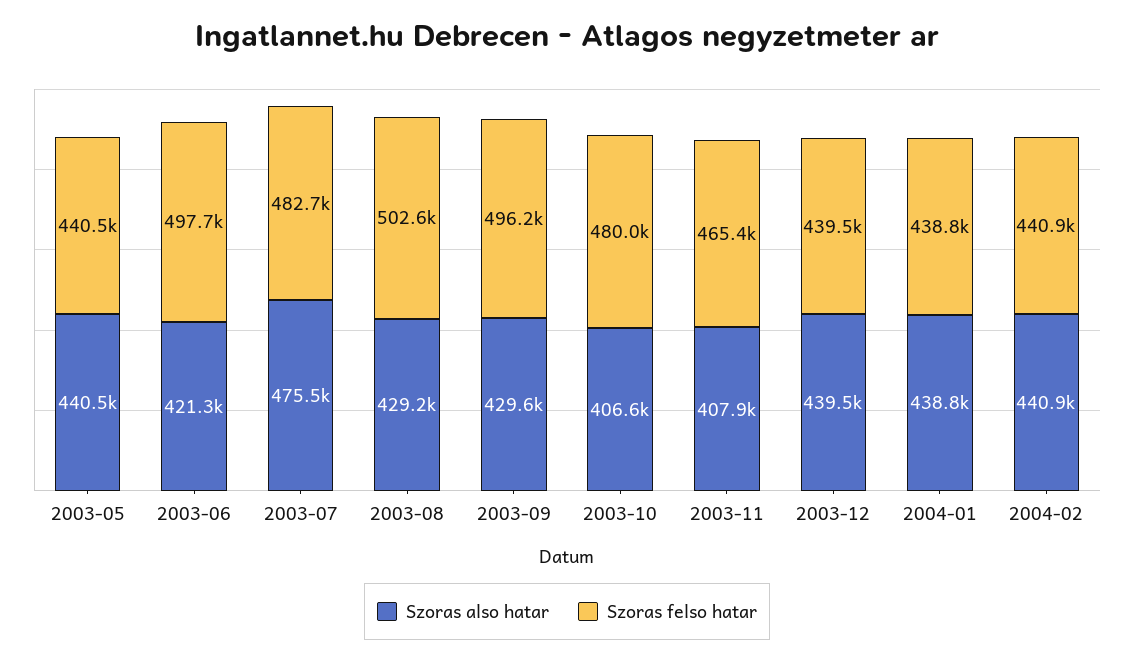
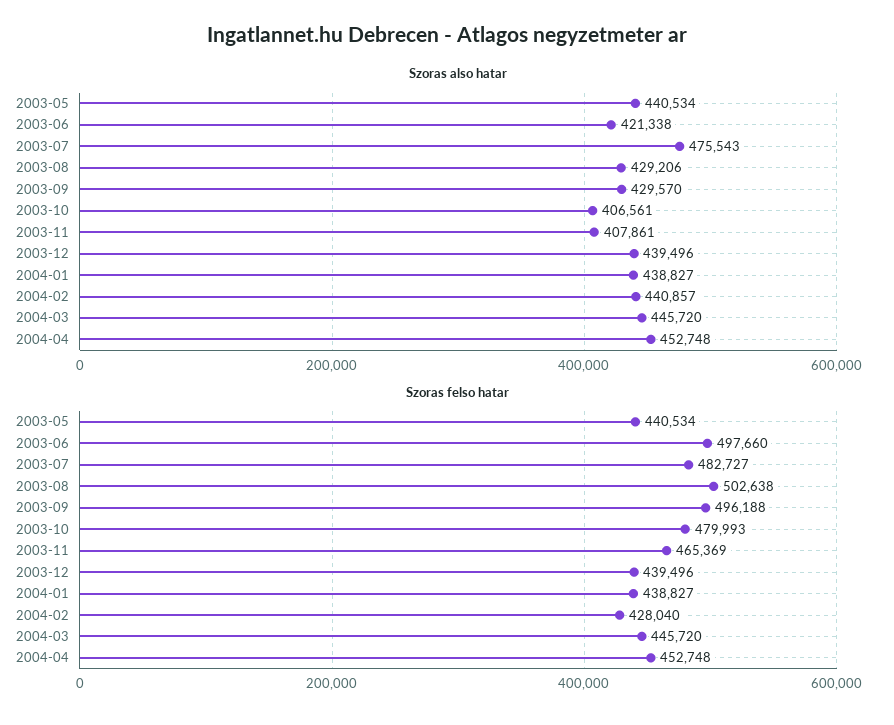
Szoras felso hatar, 2004-02: 440900 -> 428040
Szoras also hatar, 2004-03: none -> 445720
Szoras also hatar, 2004-04: none -> 452748
Szoras felso hatar, 2004-03: none -> 445720
Szoras felso hatar, 2004-04: none -> 452748

